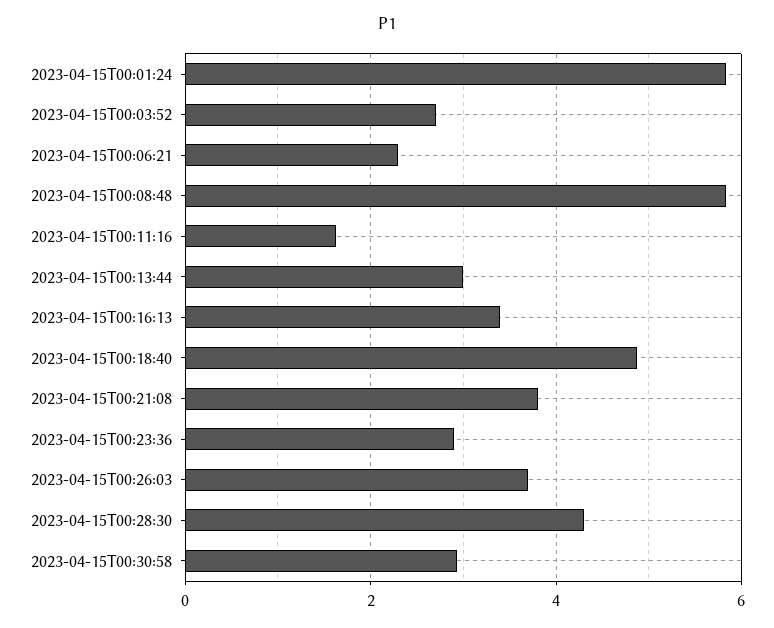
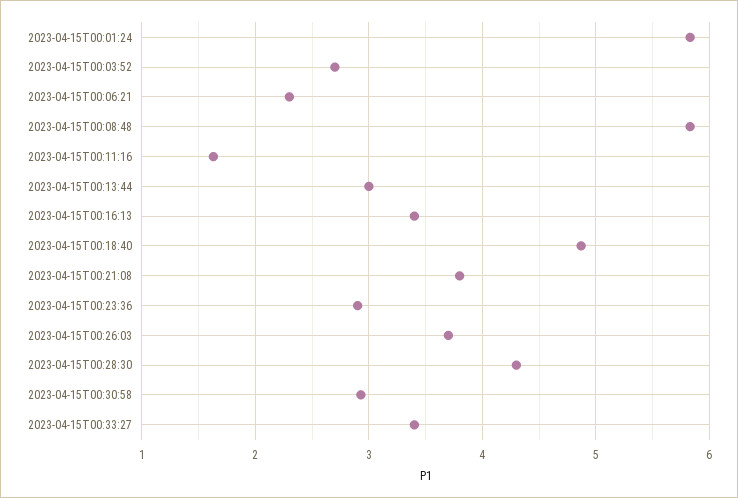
2023-04-15T00:33:27: none -> 3.4

